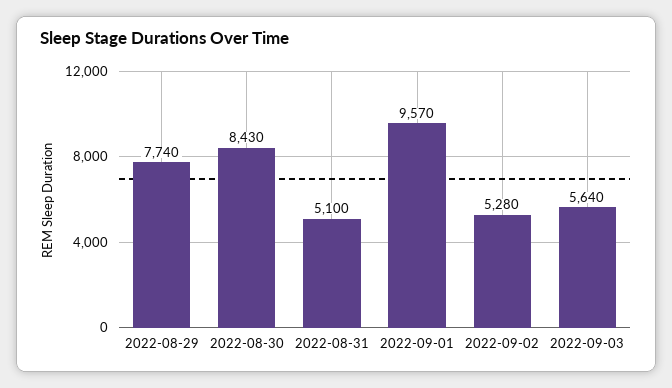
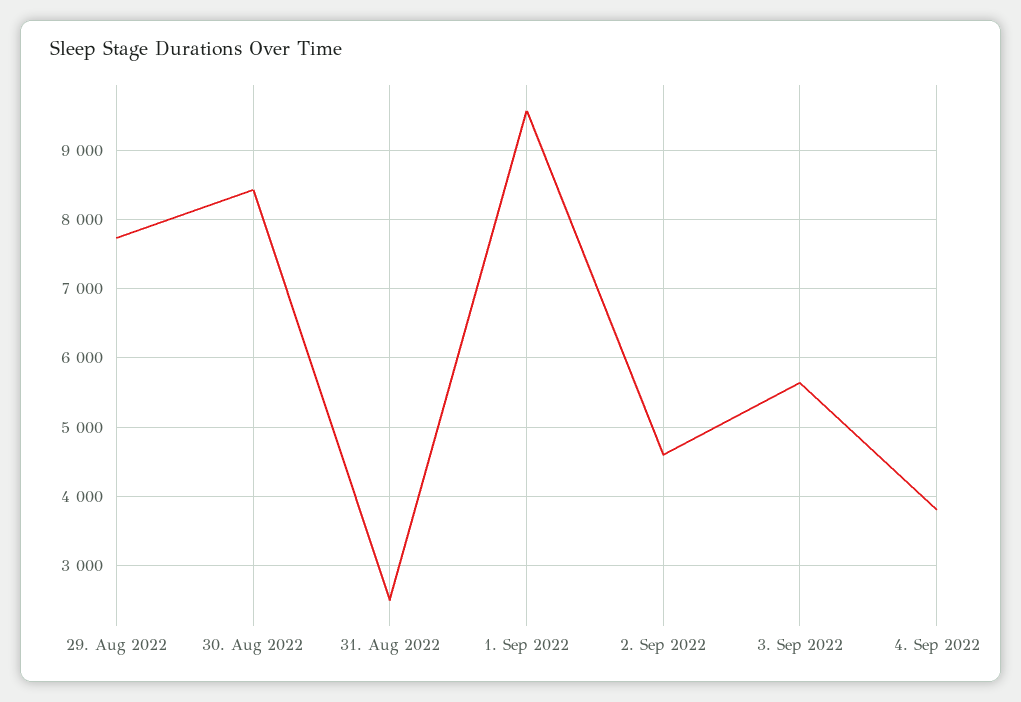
2022-08-31: 5100 -> 2500
2022-09-02: 5280 -> 4600
4. Sep 2022: none -> 3800

